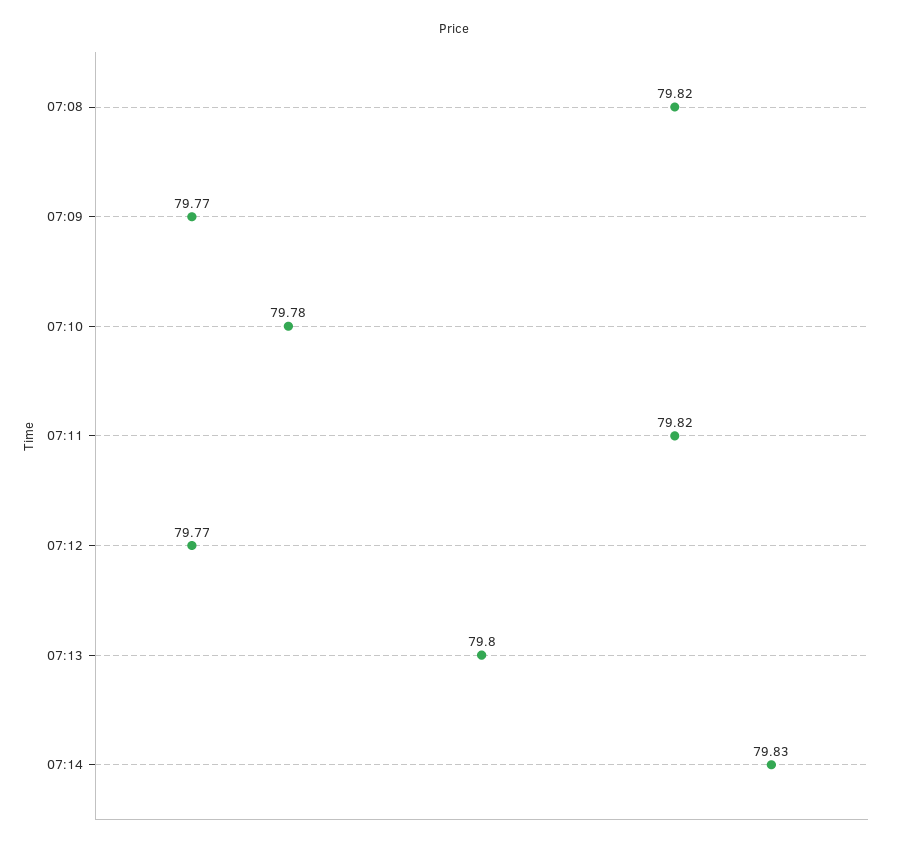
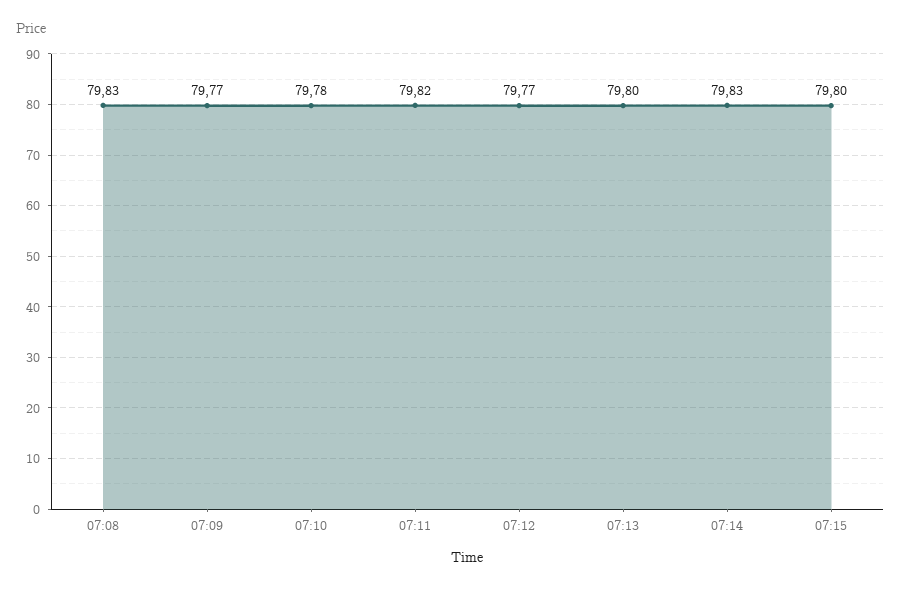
07:08: 79.82 -> 79.83
07:15: none -> 79.8

